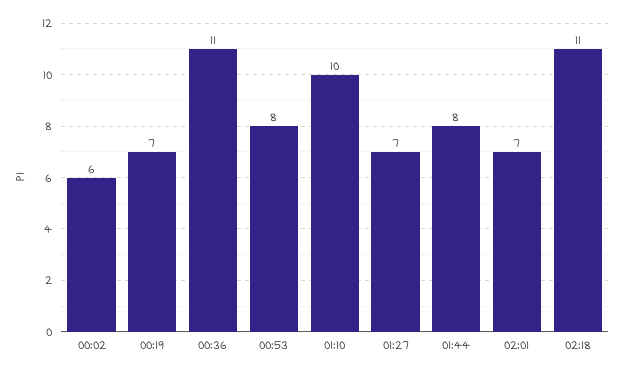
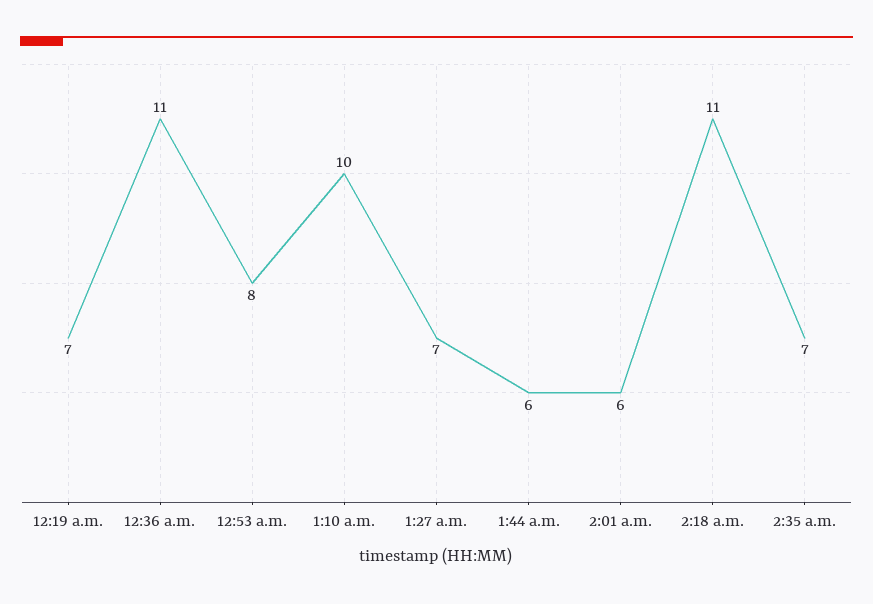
00:02: 6 -> none
01:44: 8 -> 6
02:01: 7 -> 6
2:35 a.m.: none -> 7

